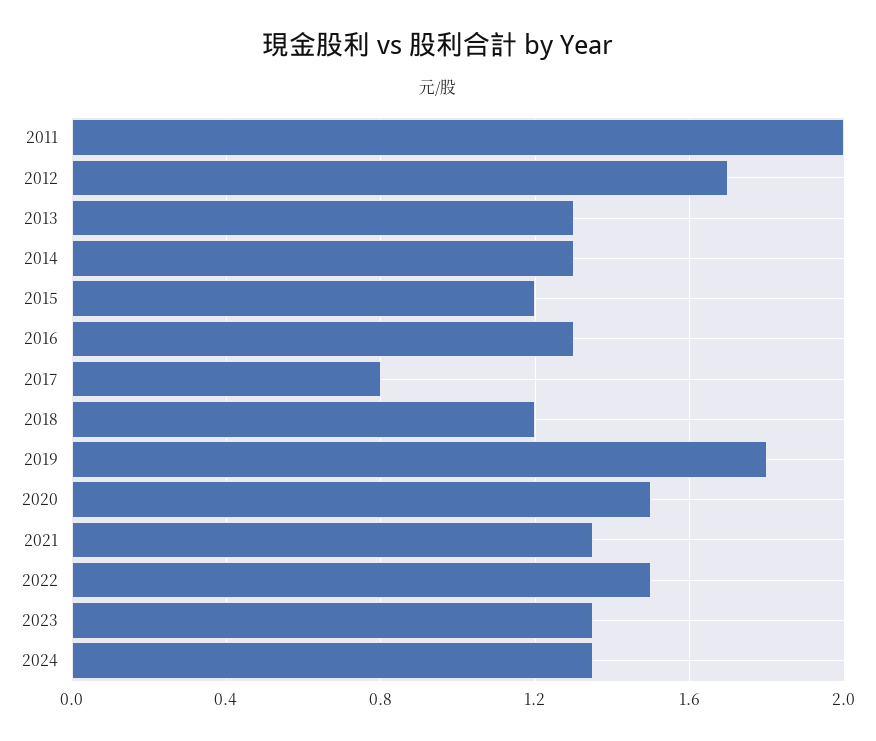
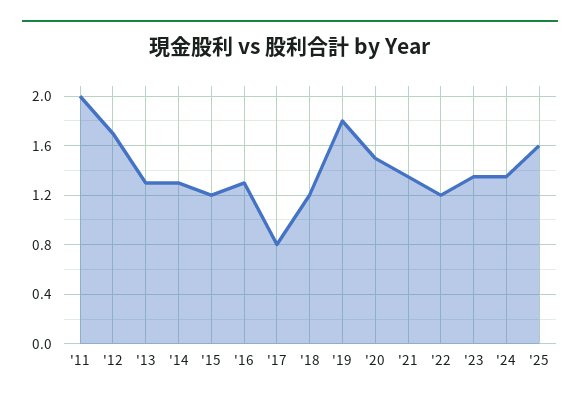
2022: 1.5 -> 1.2
'25: none -> 1.6

